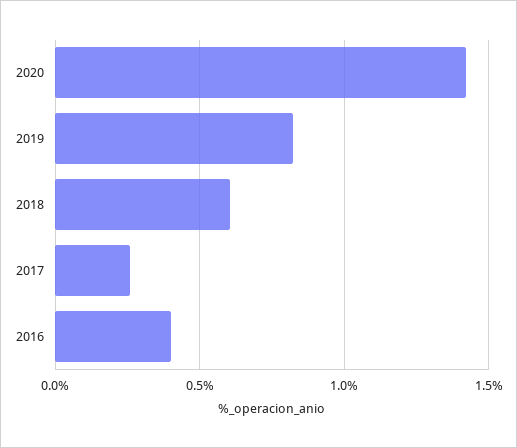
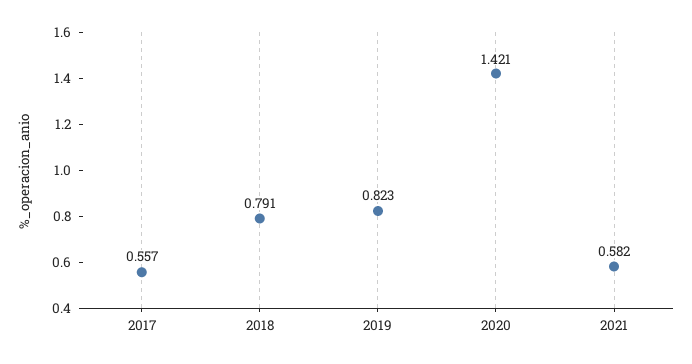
2018: 0.6 -> 0.791
2017: 0.25 -> 0.557
2016: 0.4 -> none
2021: none -> 0.582

